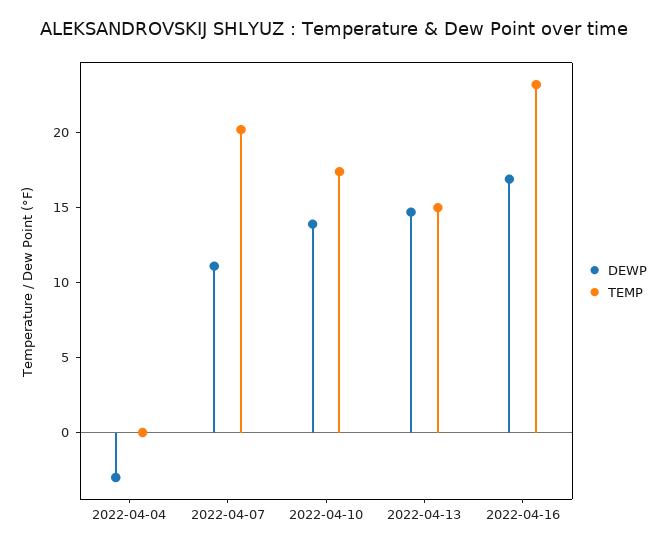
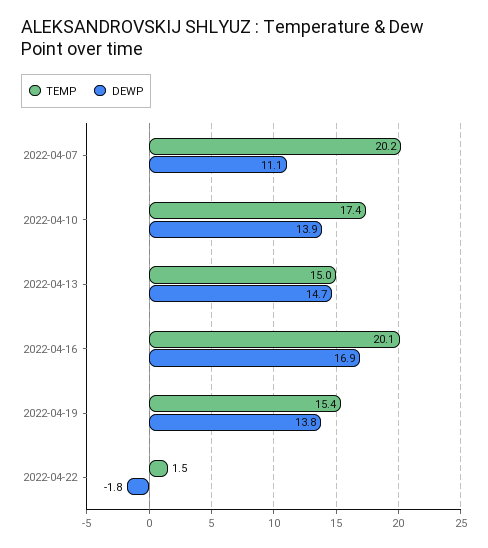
DEWP, 2022-04-04: -3 -> none
TEMP, 2022-04-04: 0 -> none
TEMP, 2022-04-16: 23 -> 20.1
TEMP, 2022-04-19: none -> 15.4
DEWP, 2022-04-19: none -> 13.8
TEMP, 2022-04-22: none -> 1.5
DEWP, 2022-04-22: none -> -1.8

